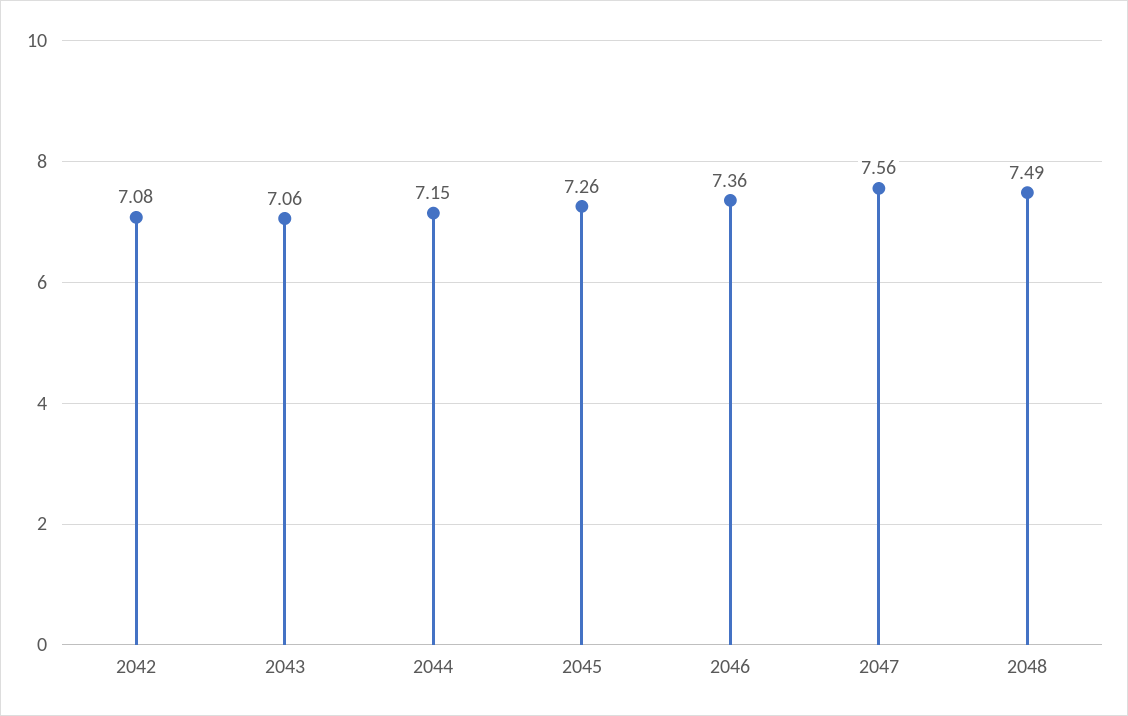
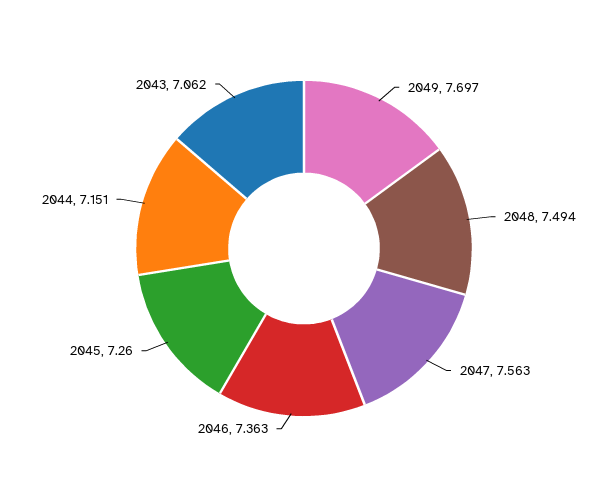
2042: 7.08 -> none
2049: none -> 7.697

